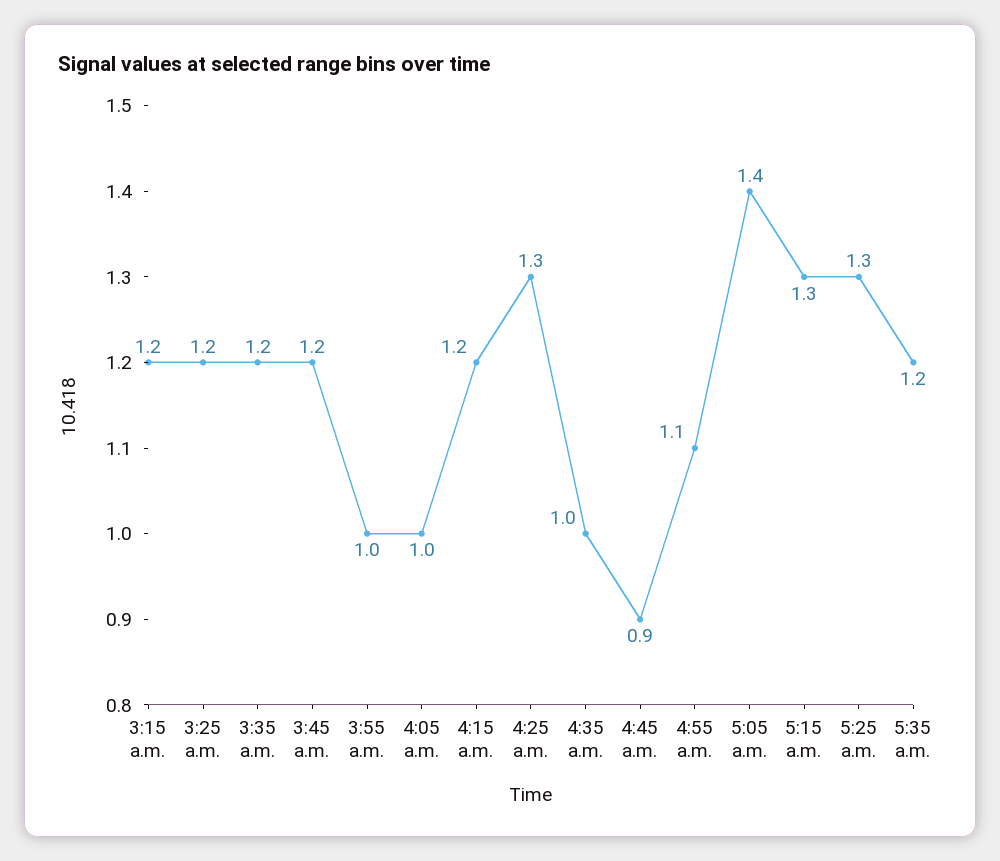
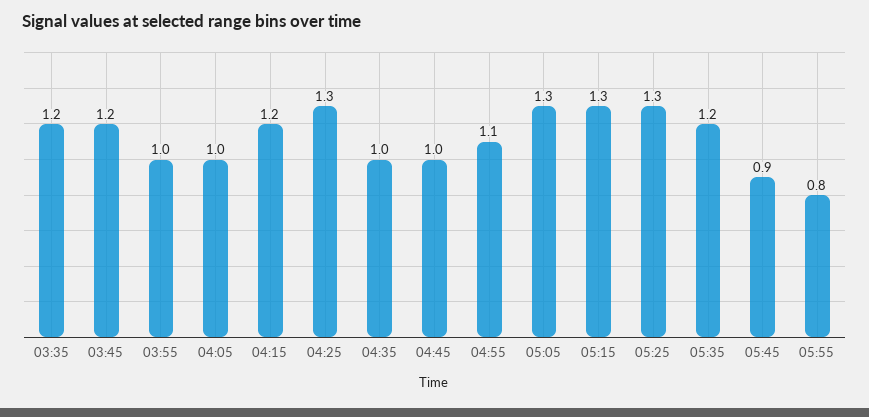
3:15 a.m.: 1.2 -> none
3:25 a.m.: 1.2 -> none
4:45 a.m.: 0.9 -> 1
5:05 a.m.: 1.4 -> 1.3
05:45: none -> 0.9
05:55: none -> 0.8

